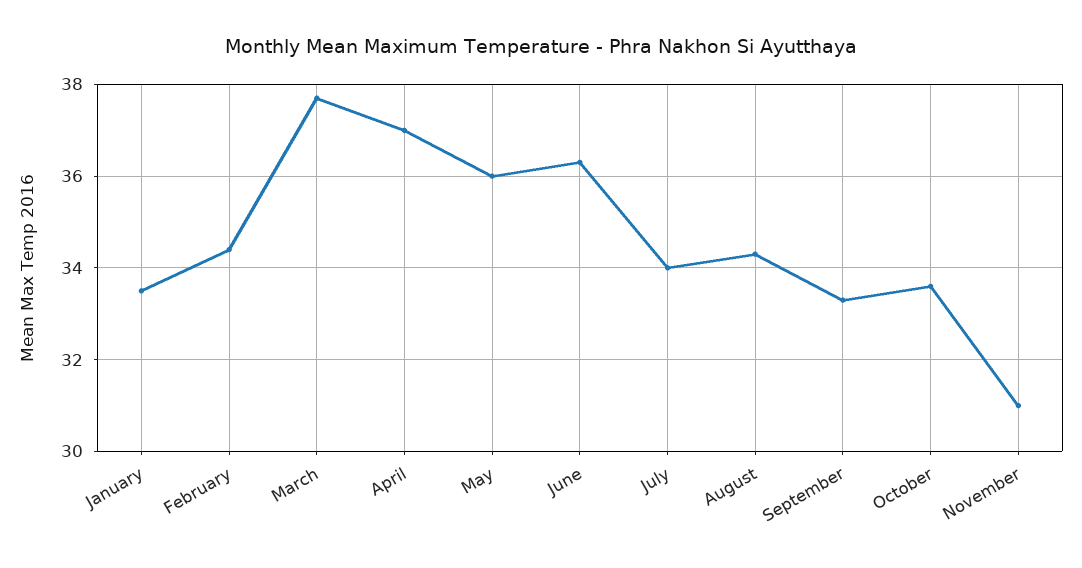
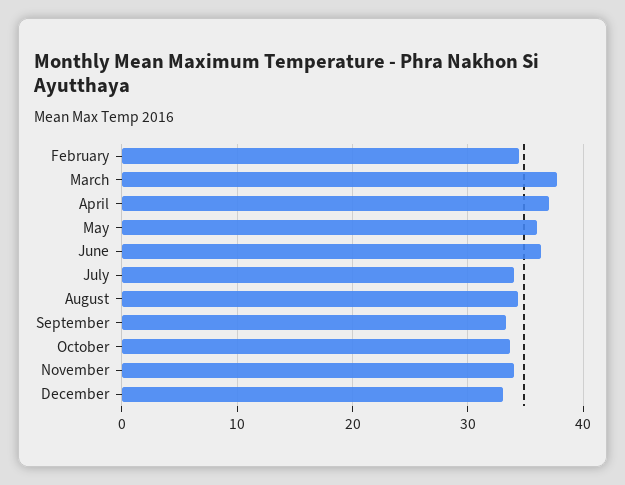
January: 33.5 -> none
November: 31 -> 34
December: none -> 33

